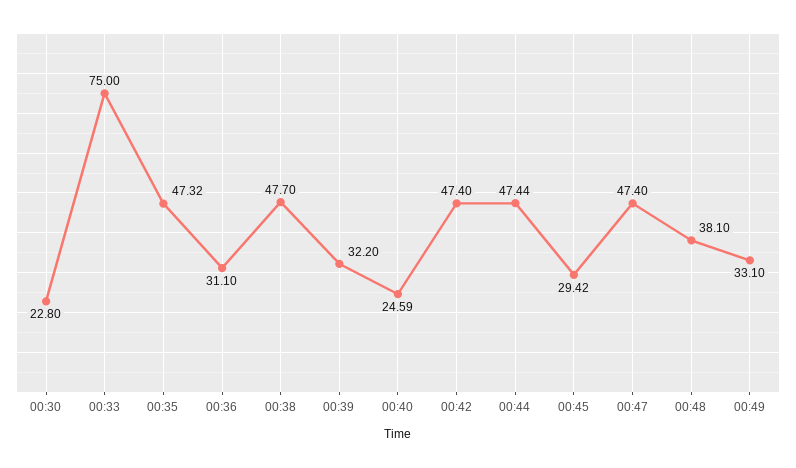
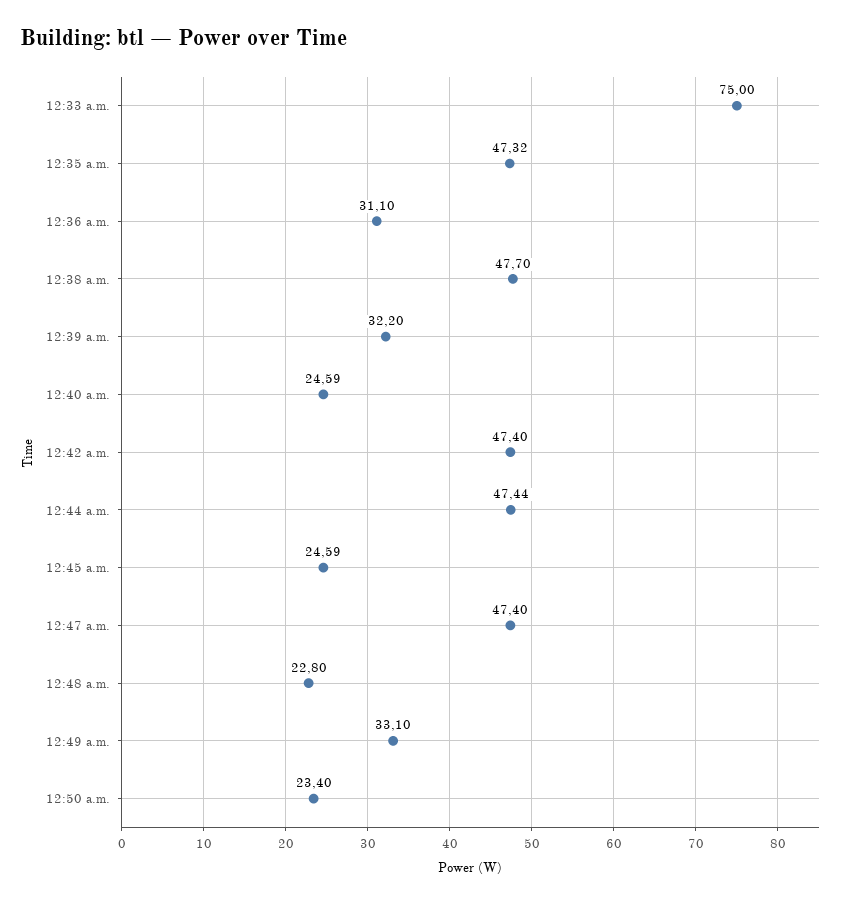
00:30: 22.8 -> none
00:45: 29.42 -> 24.59
00:48: 38.1 -> 22.8
12:50 a.m.: none -> 23.4

